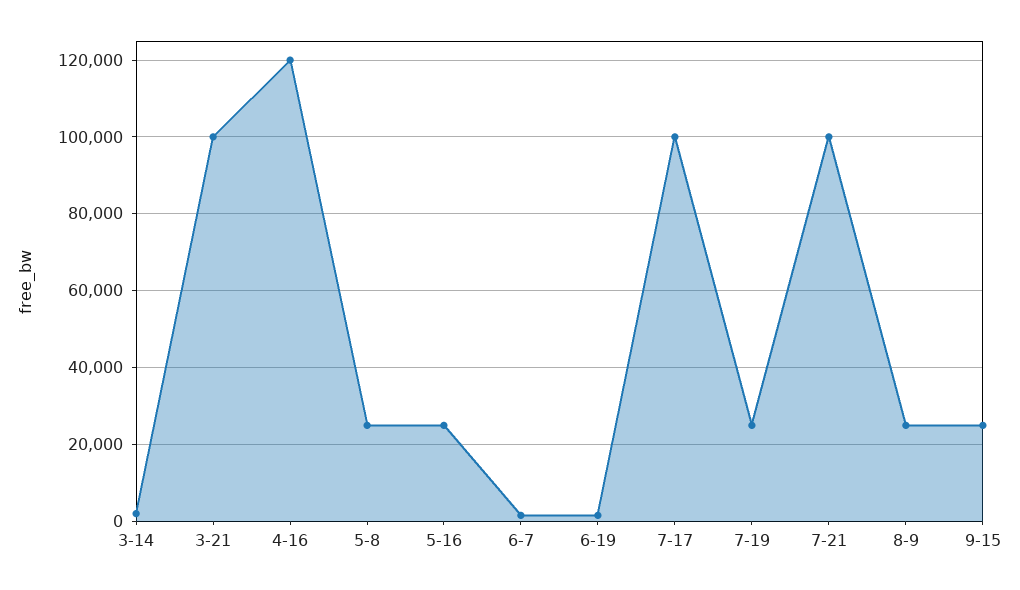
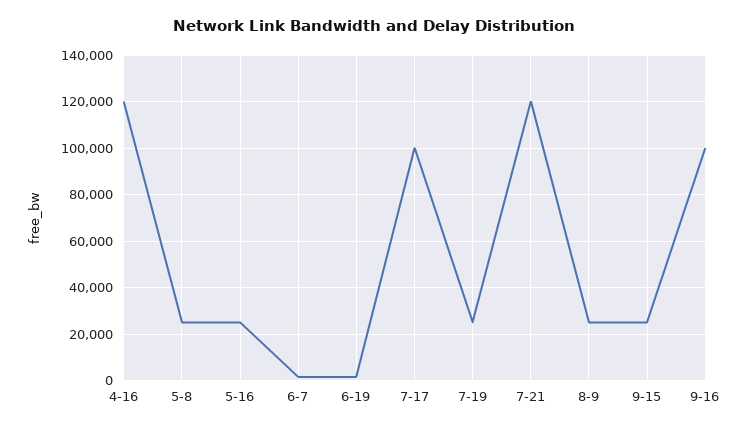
3-14: 2000 -> none
3-21: 100000 -> none
7-21: 100000 -> 120000
9-16: none -> 100000

